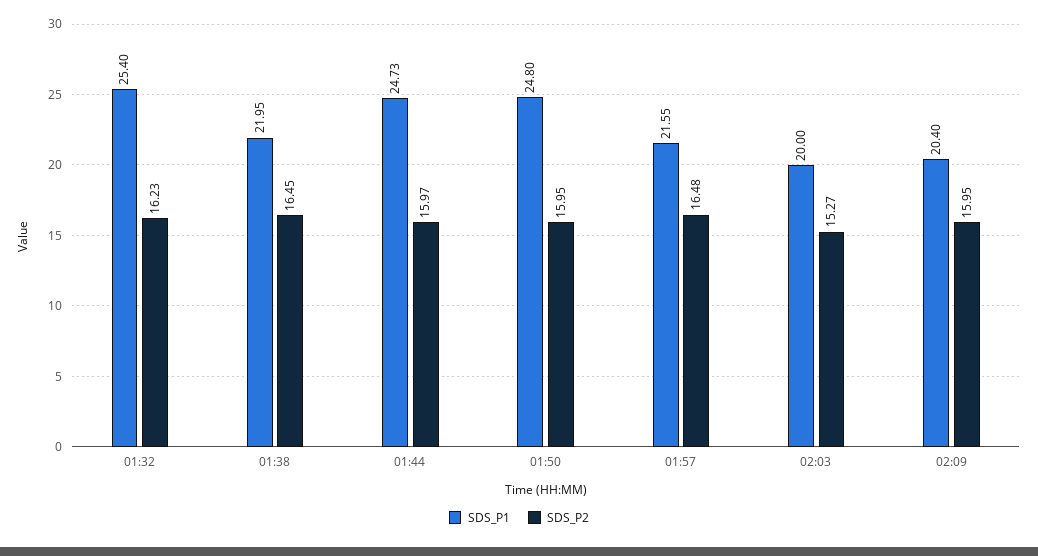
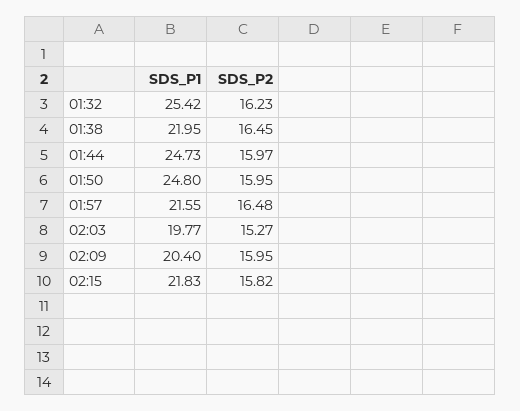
SDS_P1, 01:32: 25.4 -> 25.42
SDS_P1, 02:03: 20 -> 19.77
SDS_P1, 02:15: none -> 21.83
SDS_P2, 02:15: none -> 15.82

